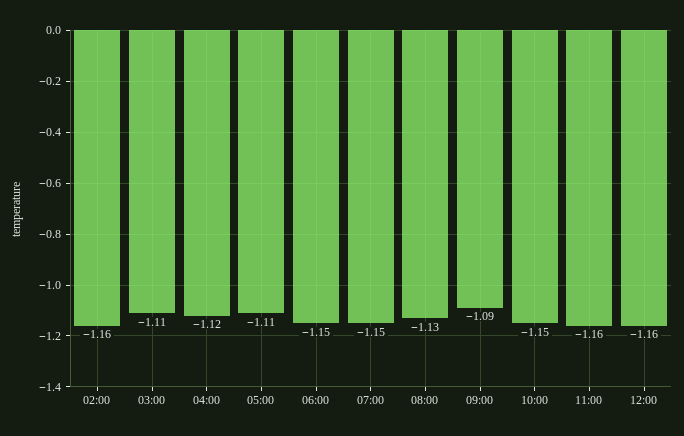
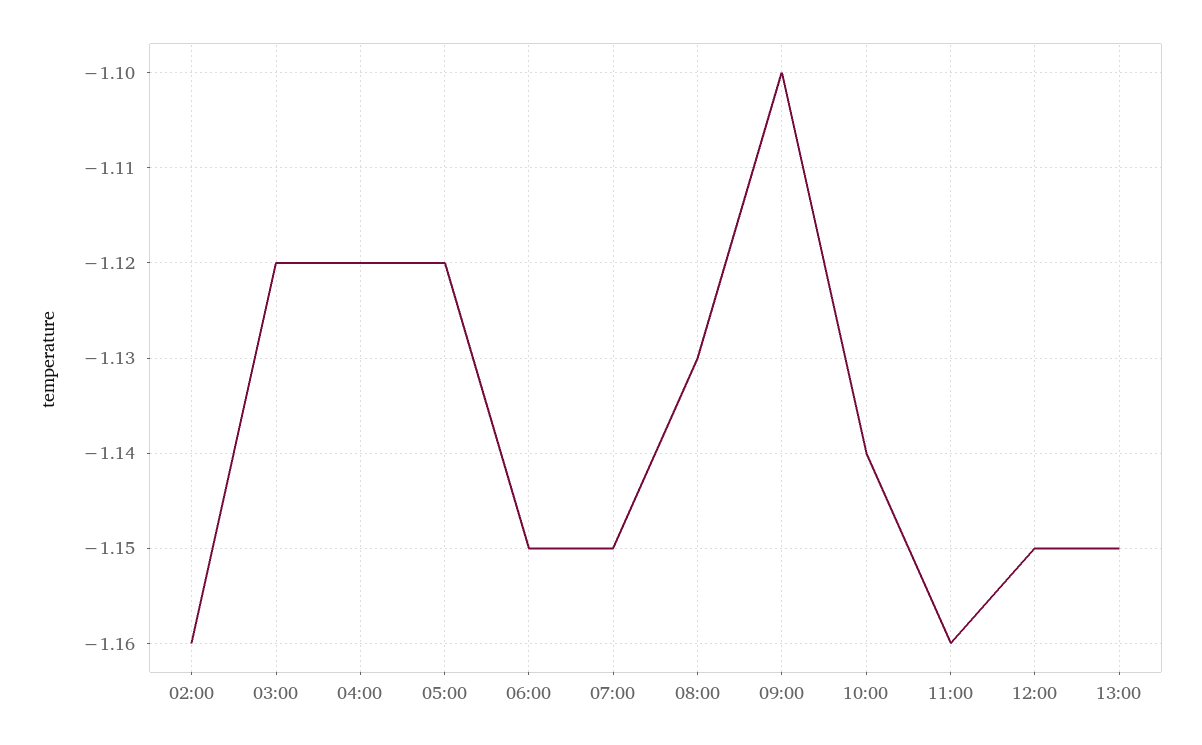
03:00: -1.11 -> -1.12
05:00: -1.11 -> -1.12
09:00: -1.09 -> -1.1
10:00: -1.15 -> -1.14
12:00: -1.16 -> -1.15
13:00: none -> -1.15

